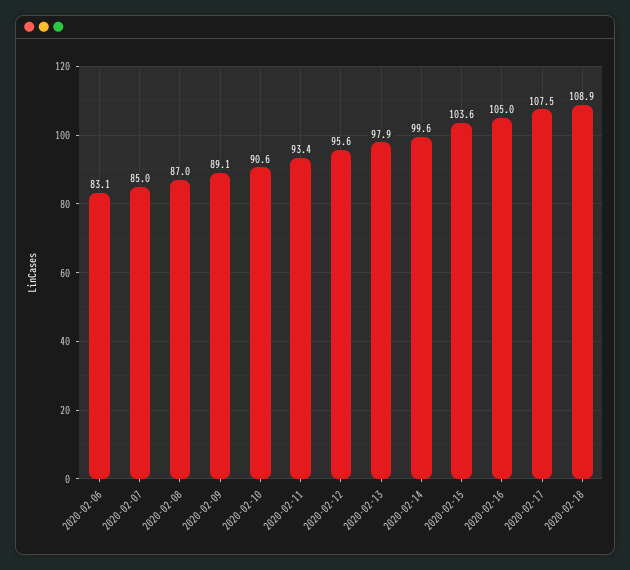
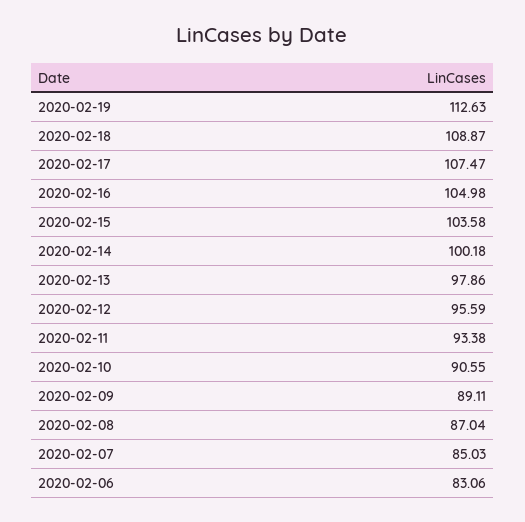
2020-02-14: 99.6 -> 100.18
2020-02-19: none -> 112.63

